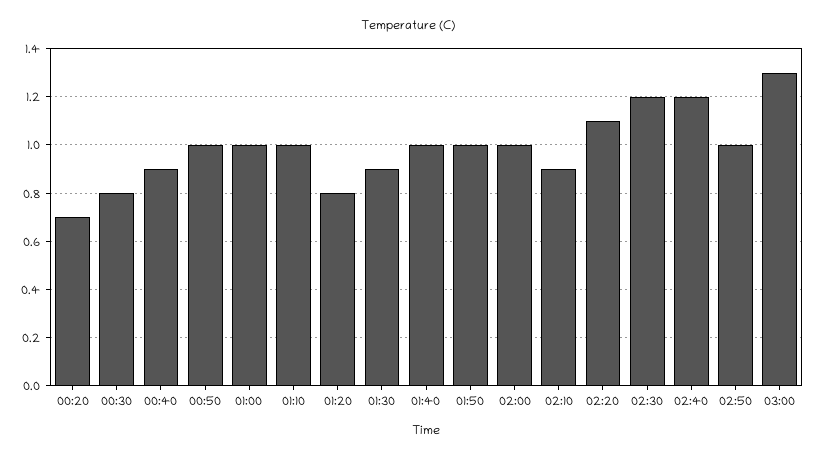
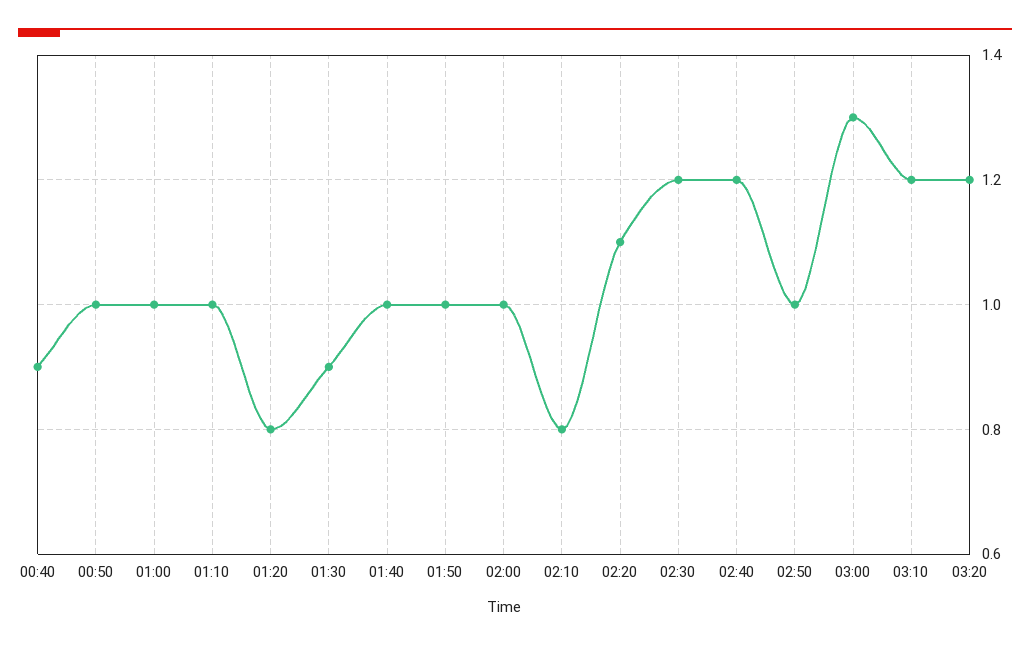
00:20: 0.7 -> none
00:30: 0.8 -> none
02:10: 0.9 -> 0.8
03:10: none -> 1.2
03:20: none -> 1.2

